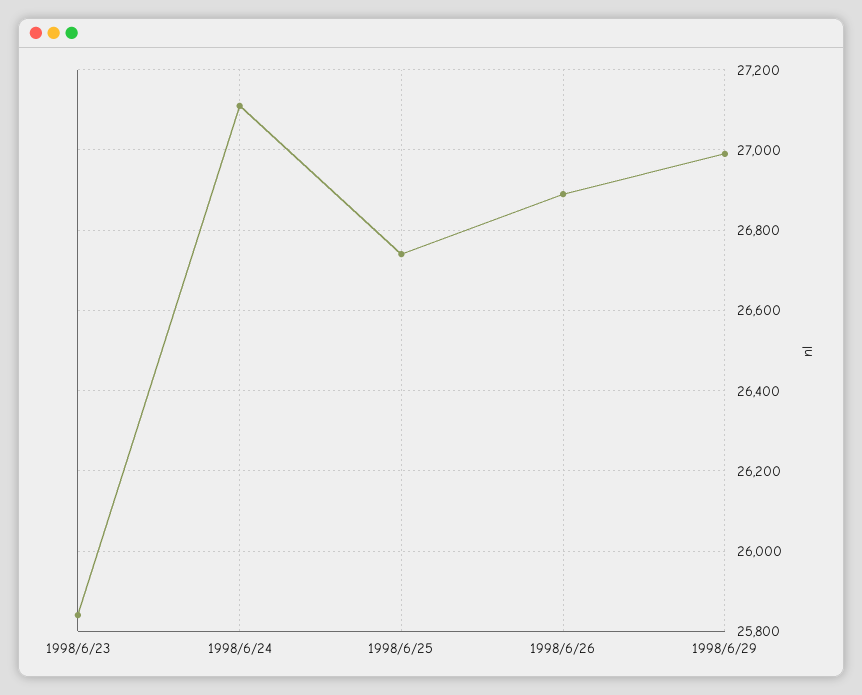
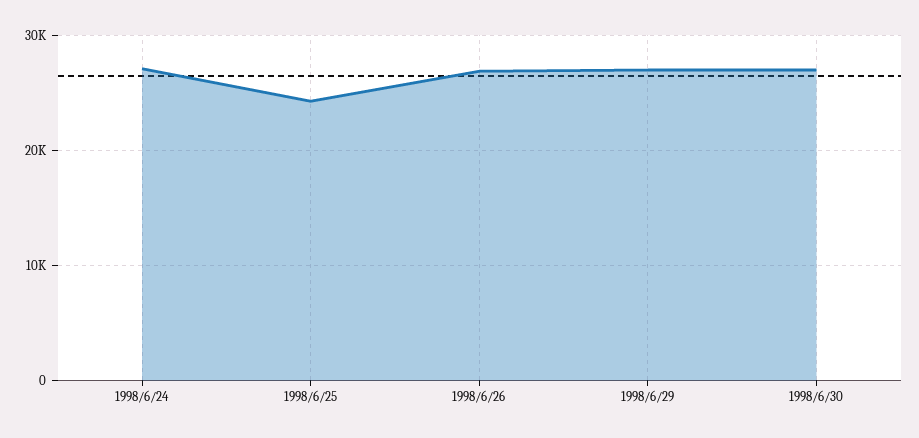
1998/6/23: 25840 -> none
1998/6/25: 26740 -> 24000
1998/6/30: none -> 27000

